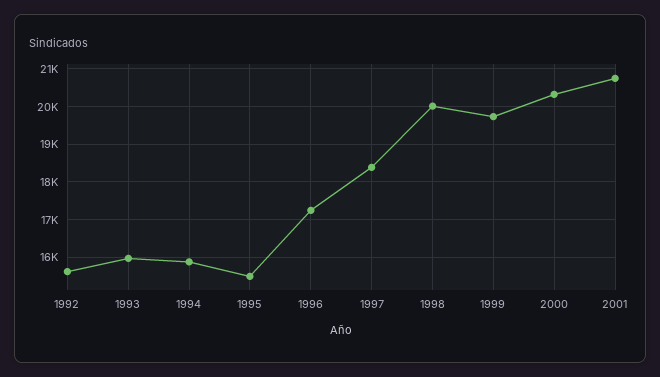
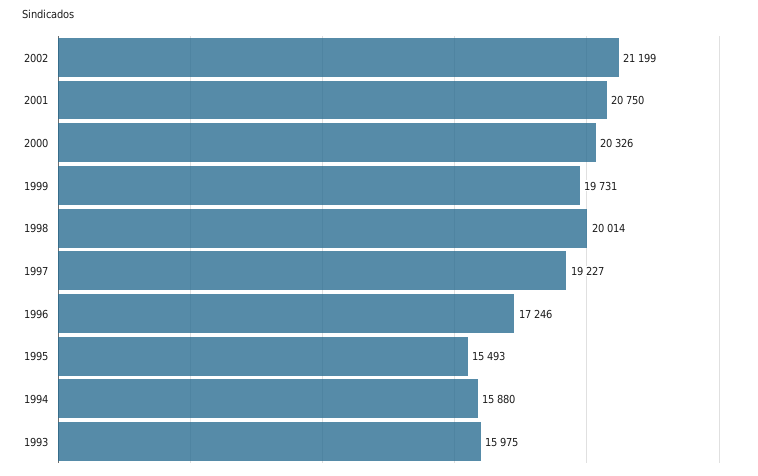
1992: 15600 -> none
1997: 18400 -> 19227
2002: none -> 21199

